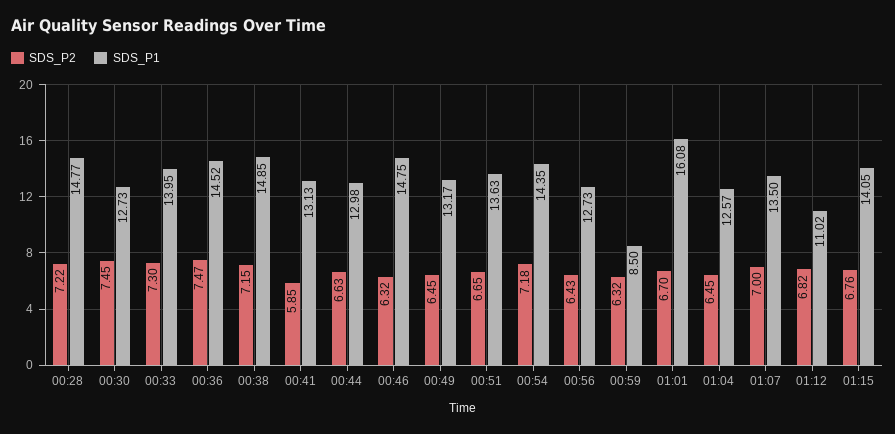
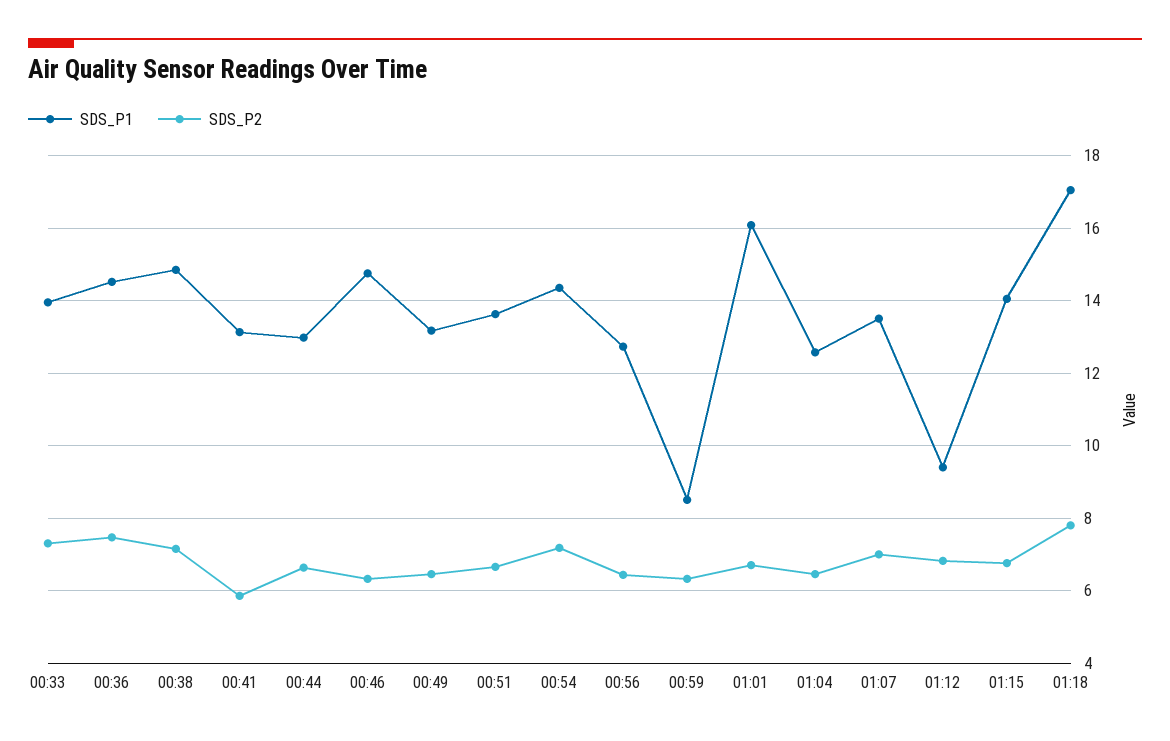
SDS_P2, 00:28: 7.22 -> none
SDS_P1, 00:28: 14.77 -> none
SDS_P2, 00:30: 7.45 -> none
SDS_P1, 00:30: 12.73 -> none
SDS_P1, 01:12: 11.02 -> 9.4
SDS_P1, 01:18: none -> 17
SDS_P2, 01:18: none -> 7.8

